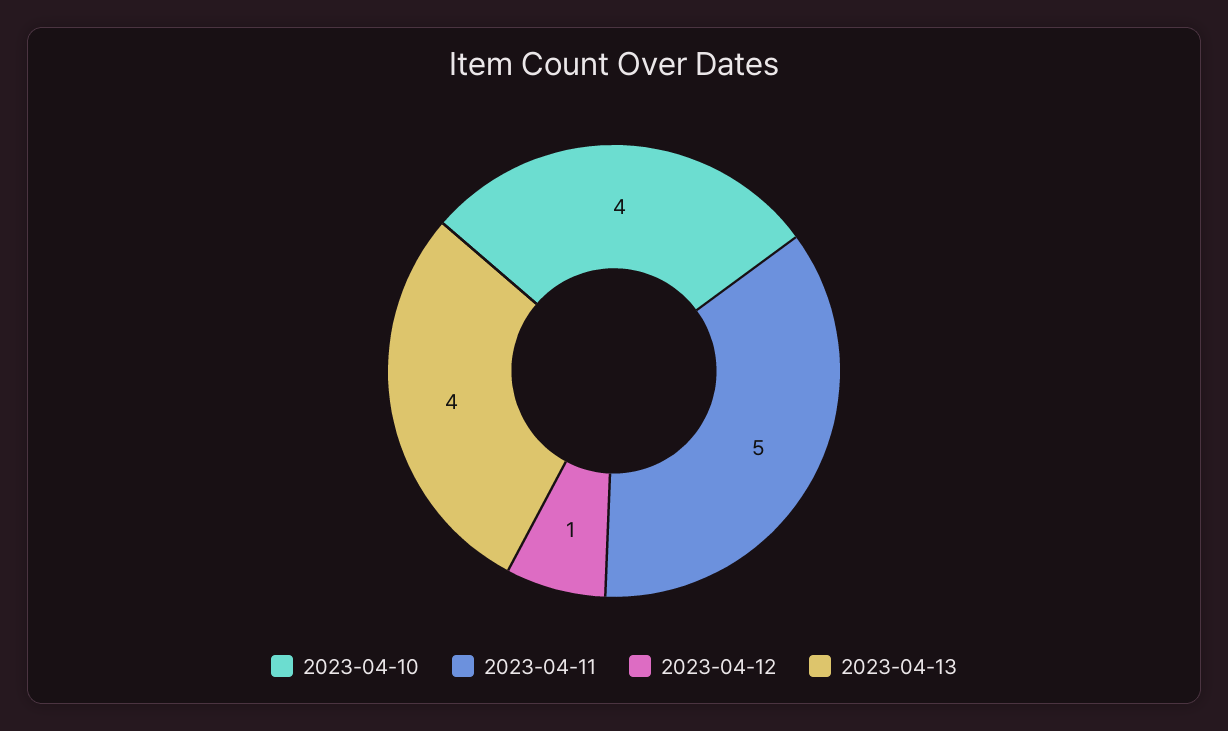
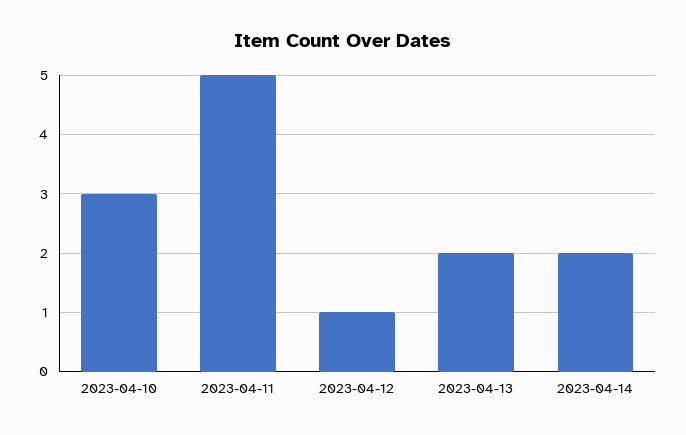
2023-04-10: 4 -> 3
2023-04-13: 4 -> 2
2023-04-14: none -> 2

